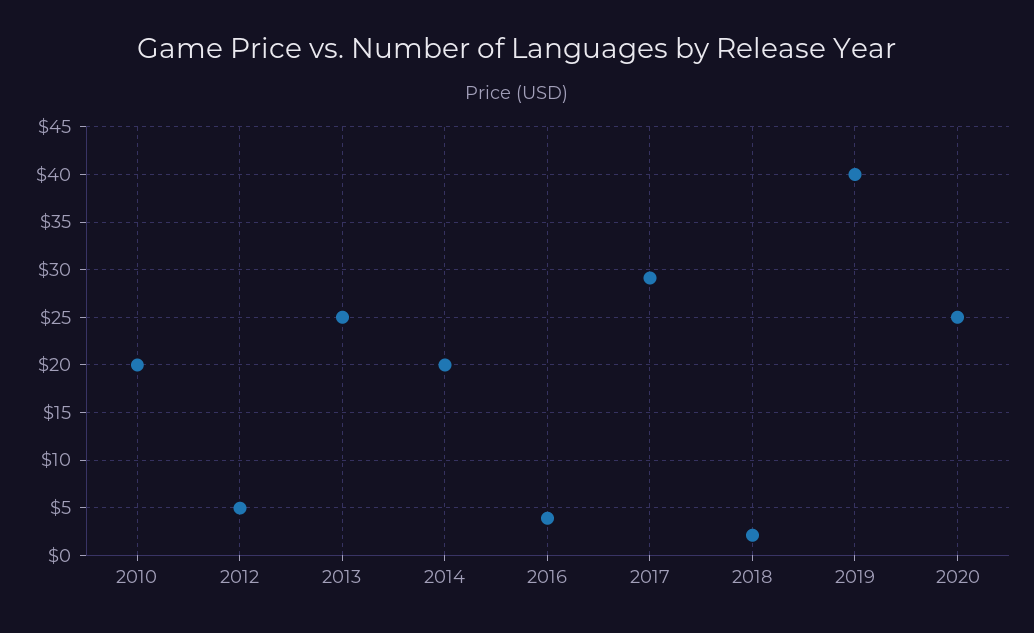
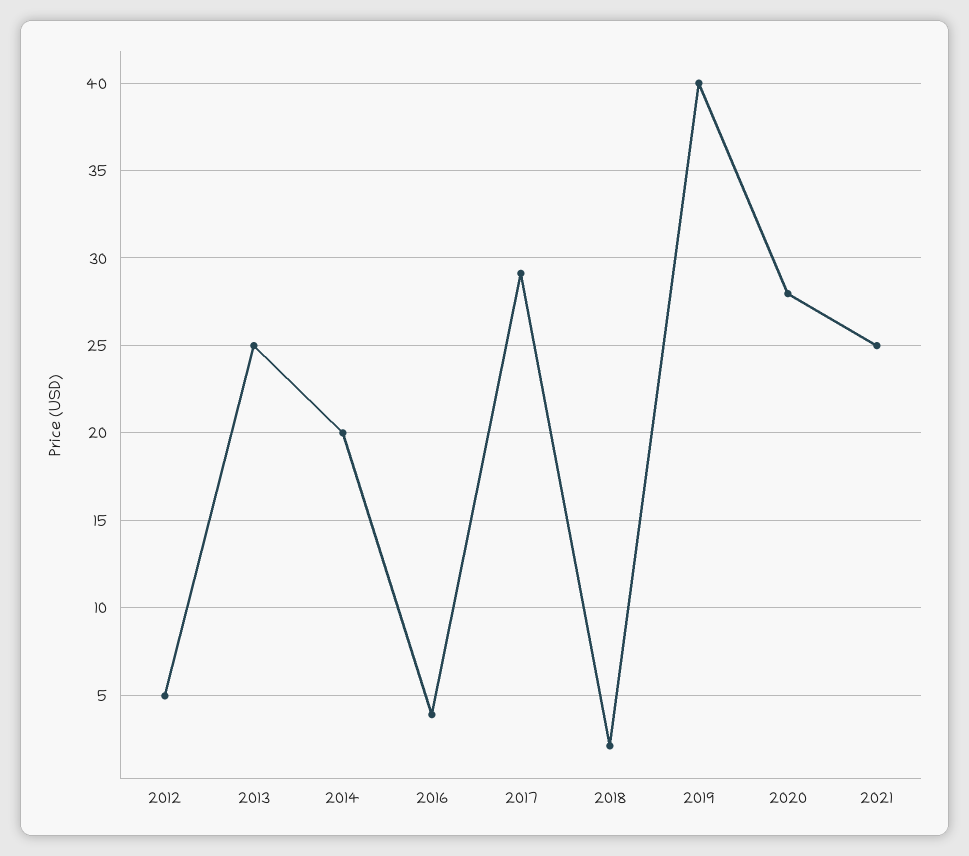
2010: 20 -> none
2020: 25 -> 28
2021: none -> 25

